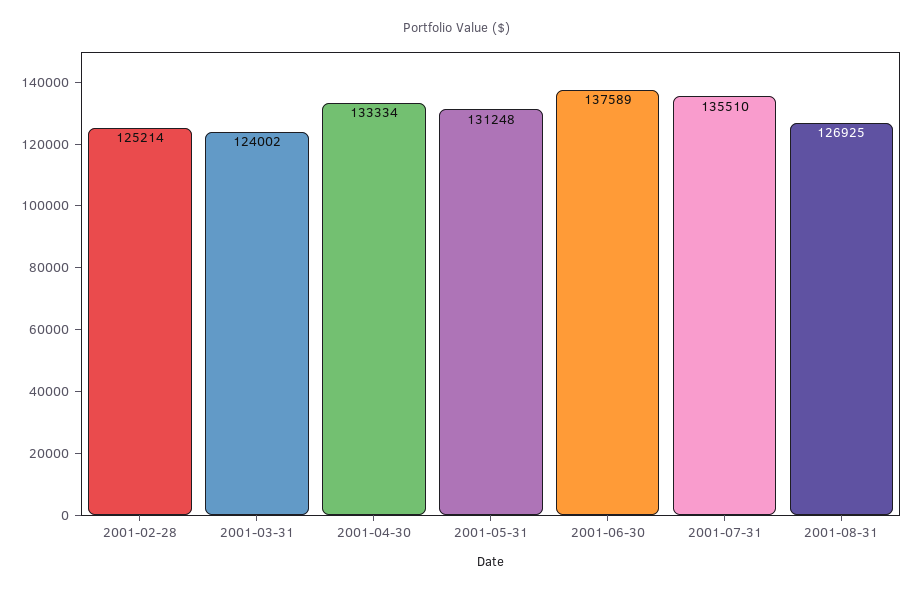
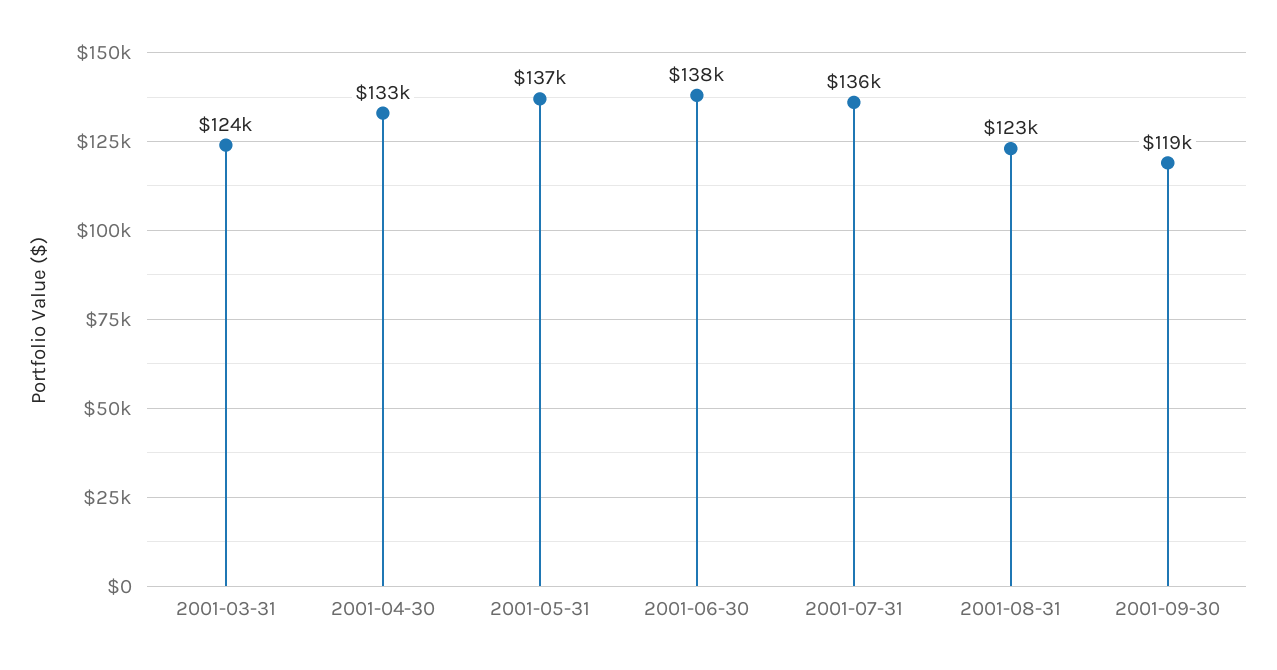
2001-02-28: 125214 -> none
2001-05-31: 131248 -> 137000
2001-08-31: 126925 -> 123000
2001-09-30: none -> 119000

